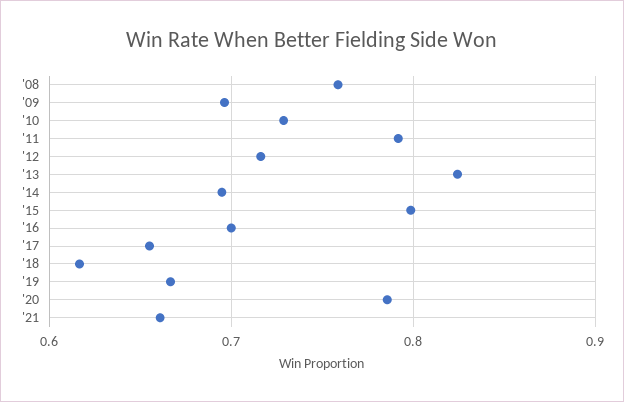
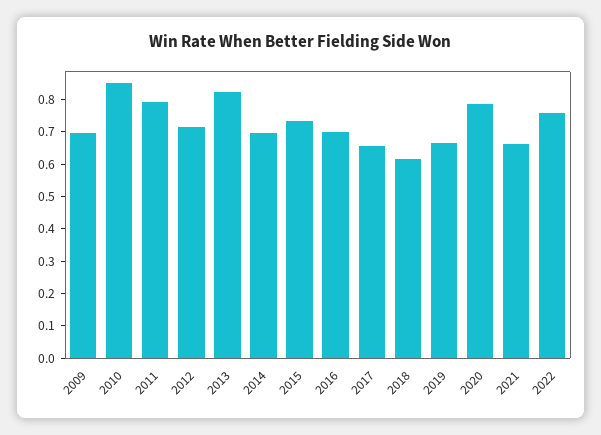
'08: 0.76 -> none
'10: 0.73 -> 0.85
'15: 0.8 -> 0.725
2022: none -> 0.75

